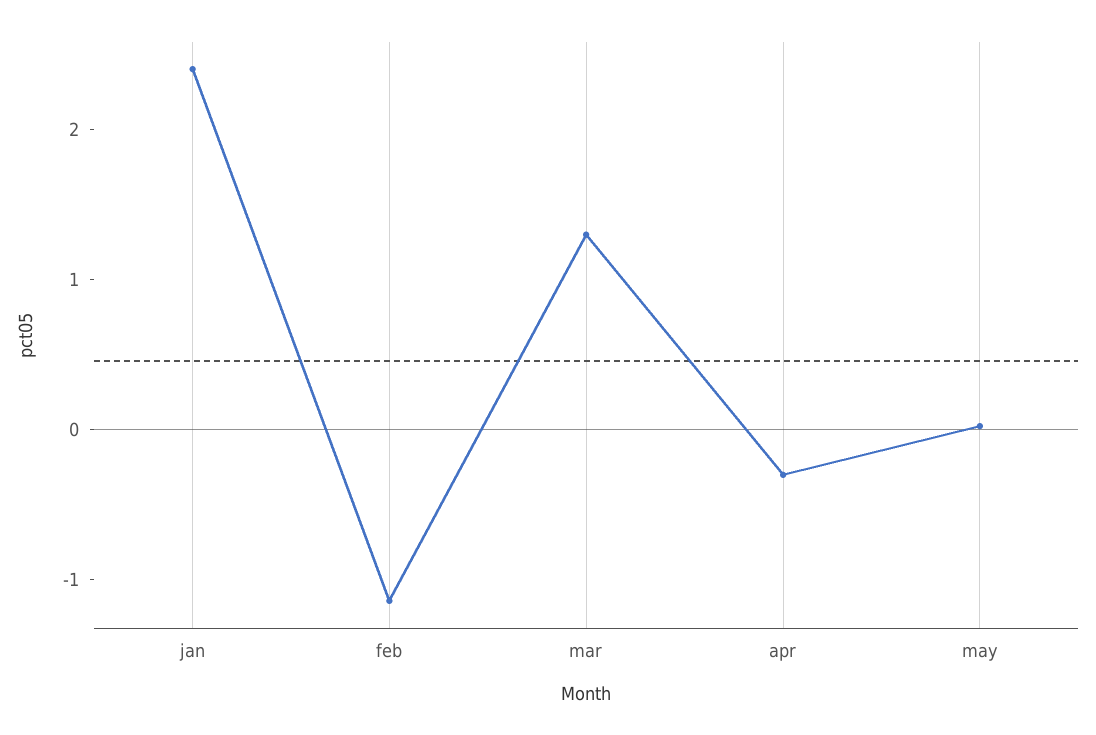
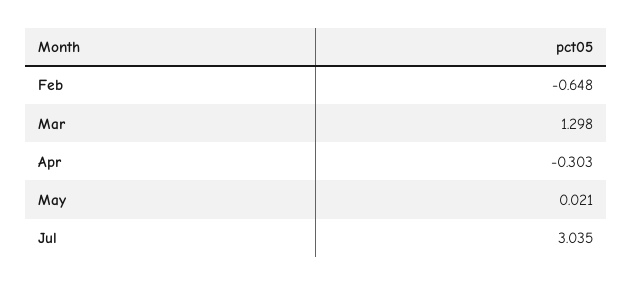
jan: 2.4 -> none
feb: -1.2 -> -0.648
Jul: none -> 3.035

